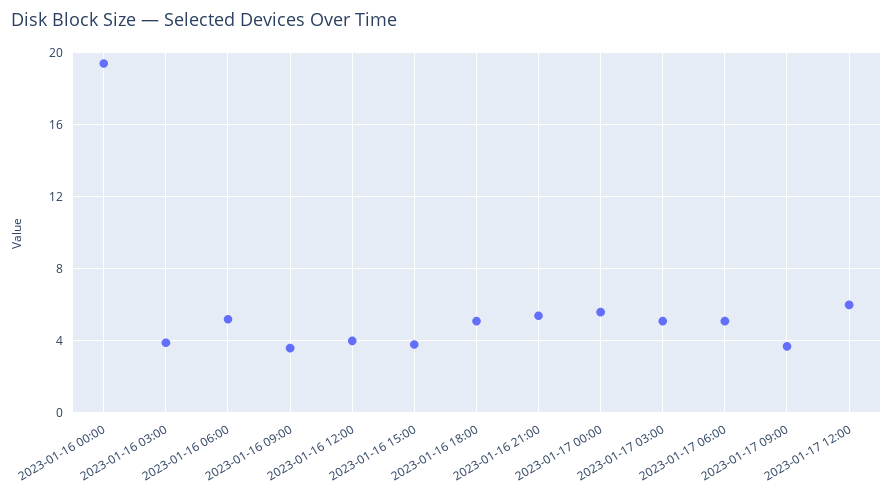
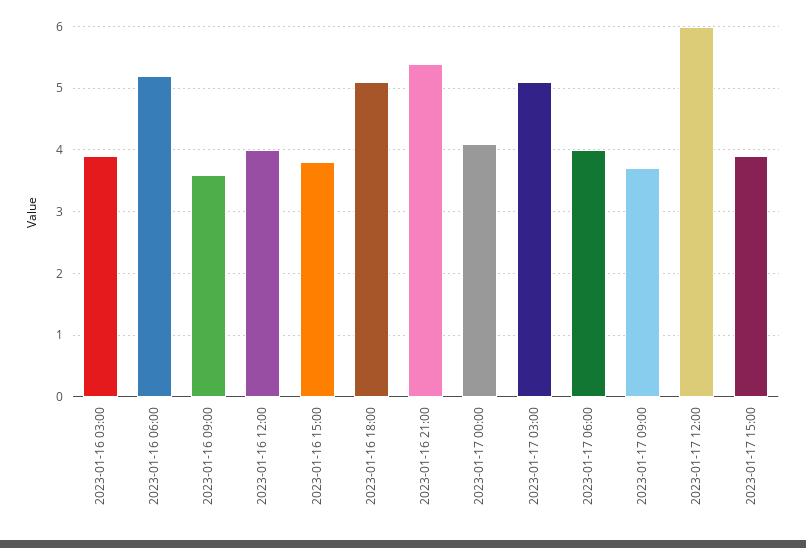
2023-01-16 00:00: 19.5 -> none
2023-01-17 00:00: 5.5 -> 4.1
2023-01-17 06:00: 5 -> 4
2023-01-17 15:00: none -> 3.9

